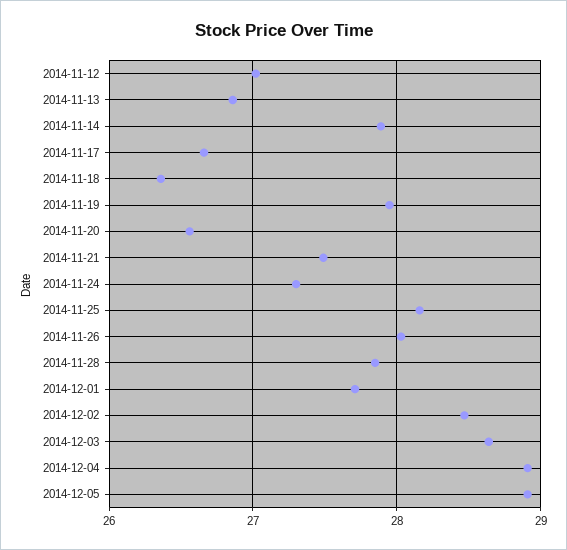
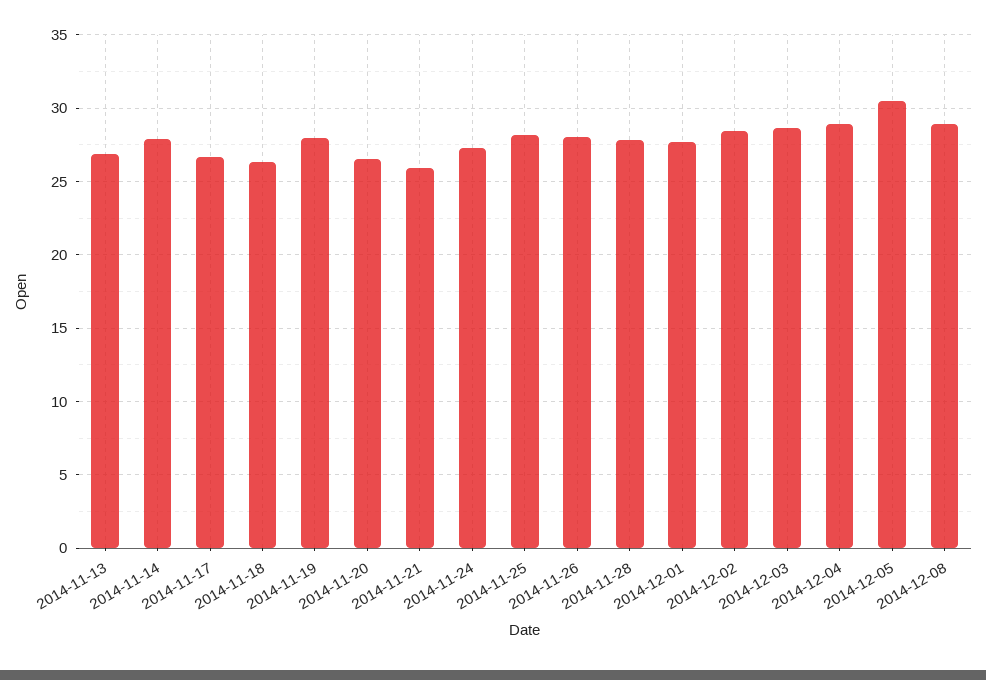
2014-11-12: 27 -> none
2014-11-21: 27.5 -> 26
2014-12-05: 28.9 -> 30.5
2014-12-08: none -> 29

